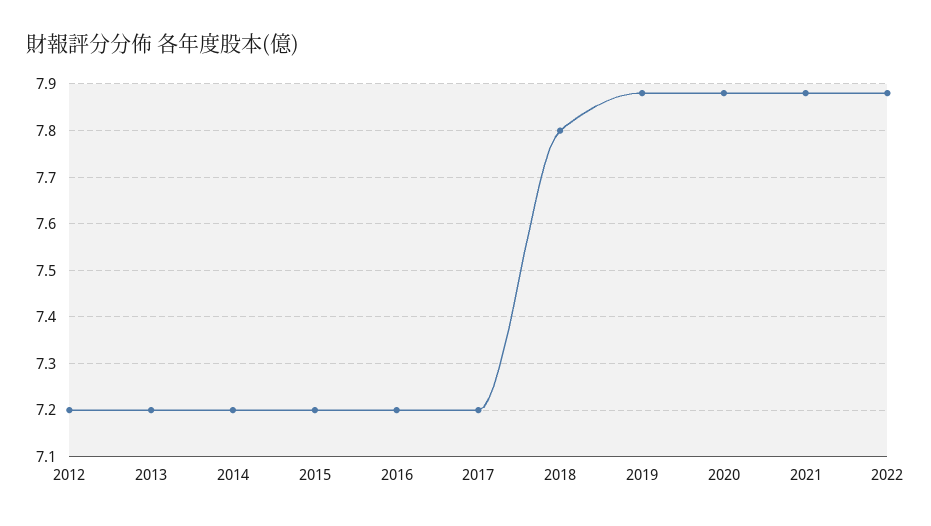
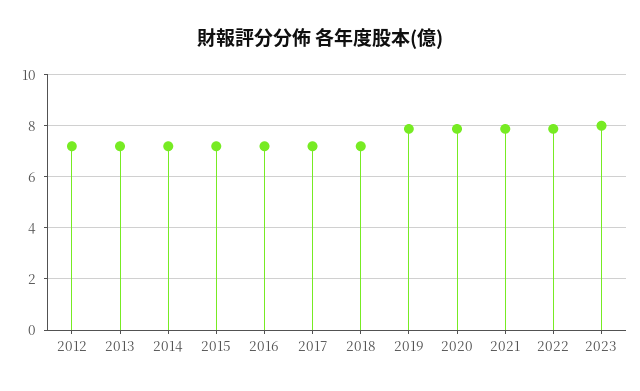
2018: 7.8 -> 7.25
2023: none -> 8

